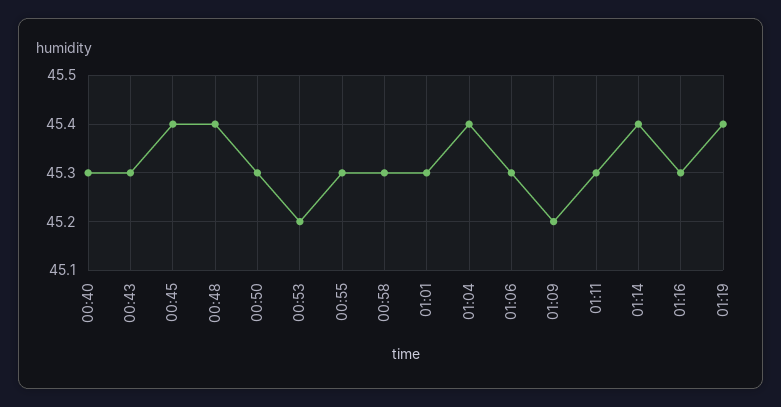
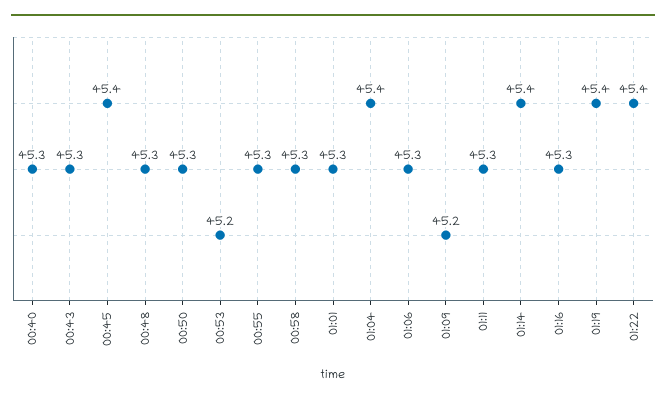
00:48: 45.4 -> 45.3
01:22: none -> 45.4

